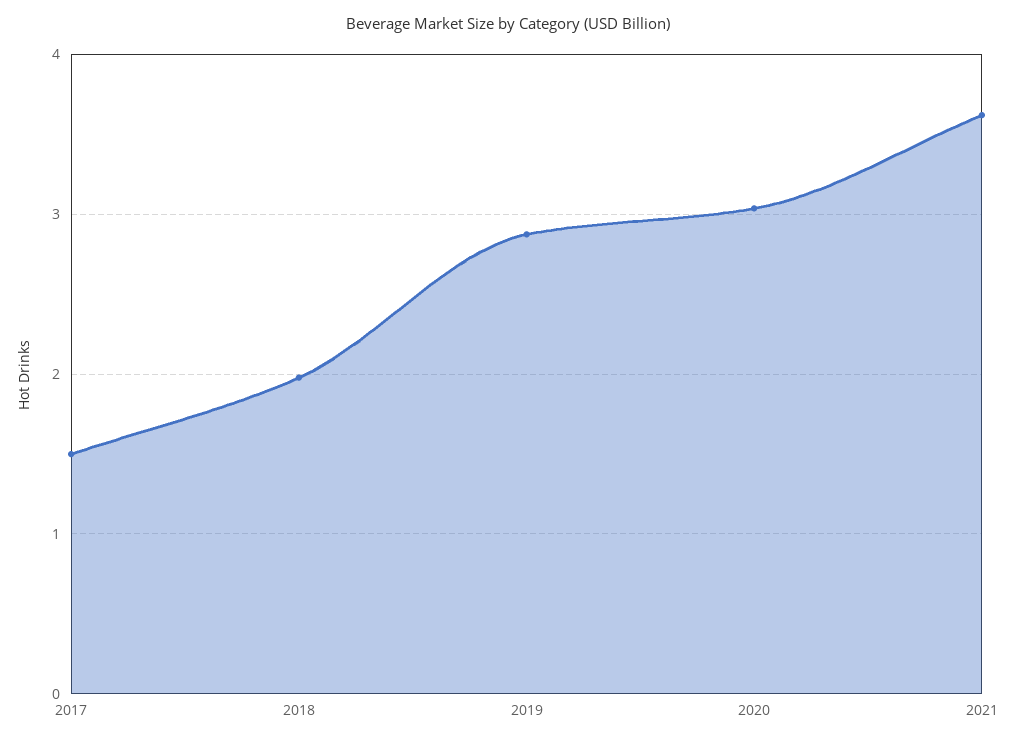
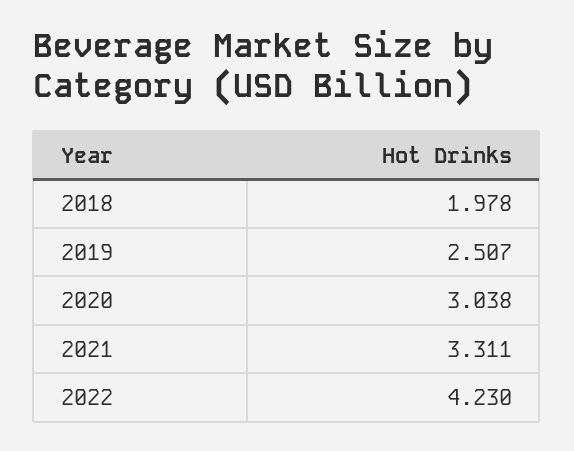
2017: 1.5 -> none
2019: 2.9 -> 2.507
2021: 3.6 -> 3.311
2022: none -> 4.23

